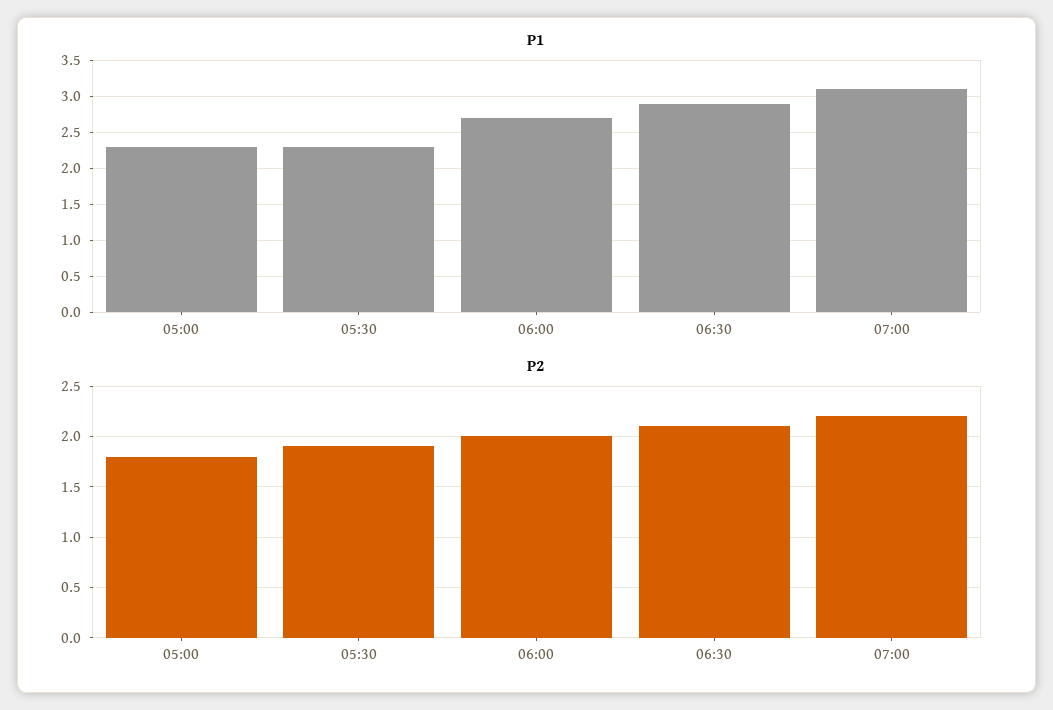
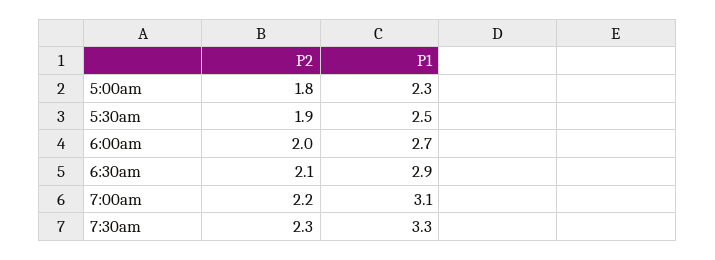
P1, 05:30: 2.3 -> 2.5
P2, 7:30am: none -> 2.3
P1, 7:30am: none -> 3.3

